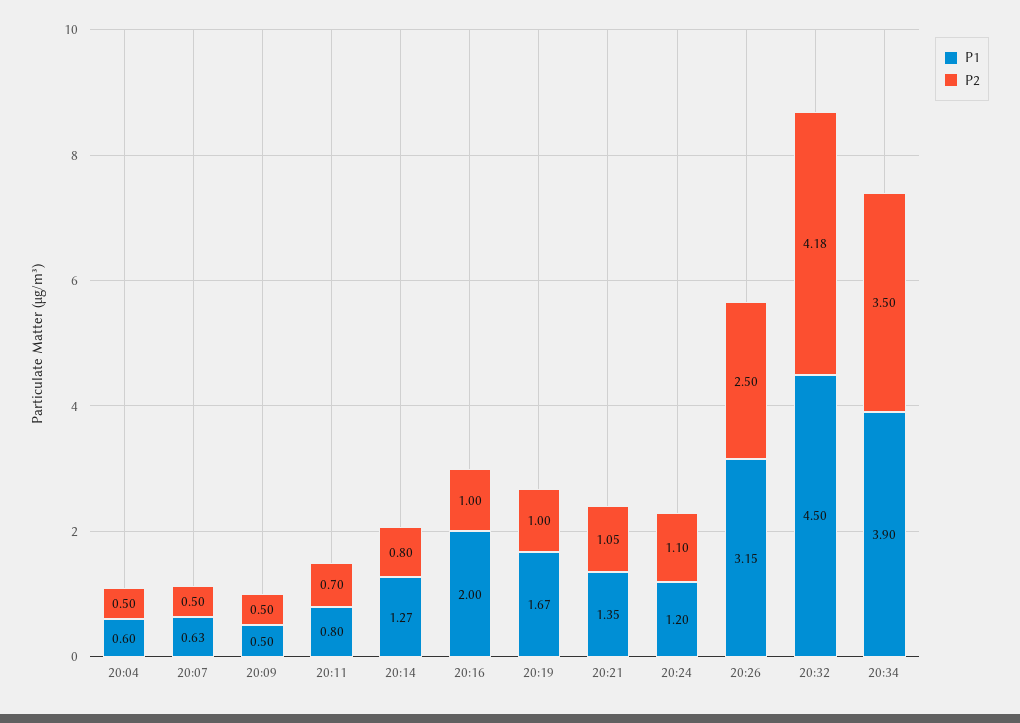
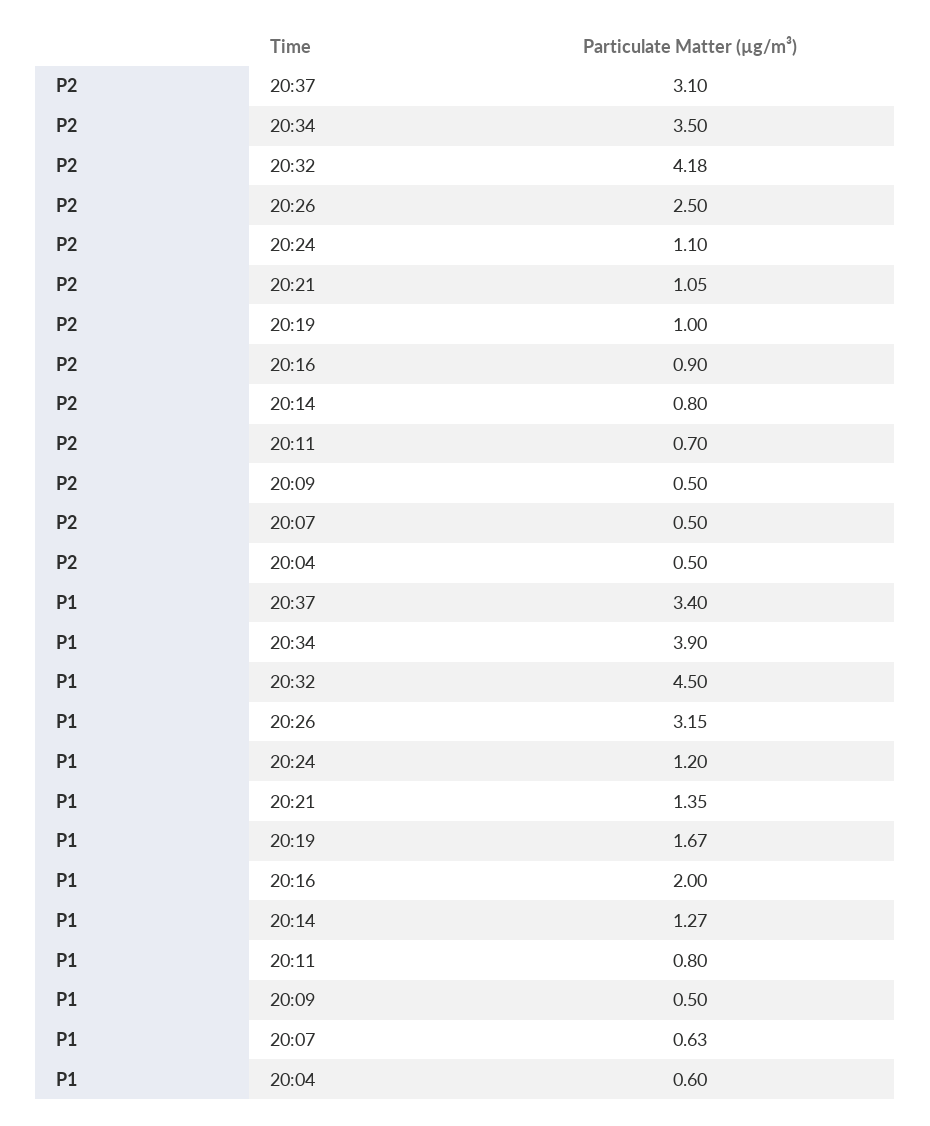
P2, 20:16: 1 -> 0.9
P2, 20:37: none -> 3.1
P1, 20:37: none -> 3.4

